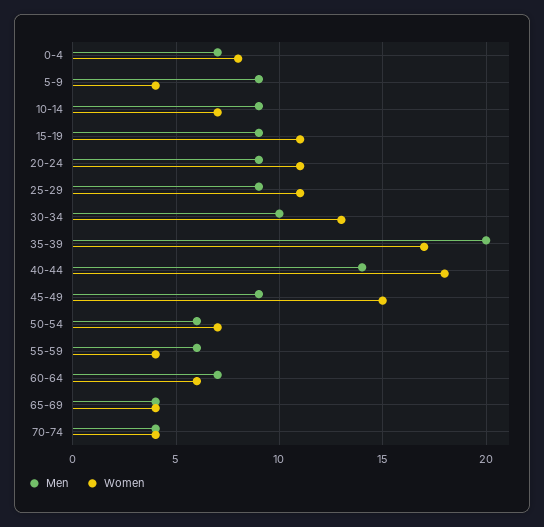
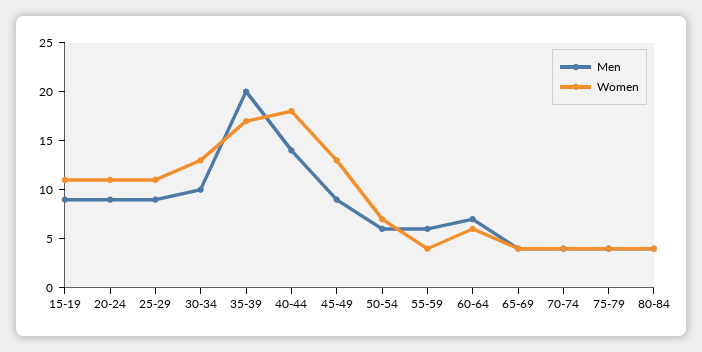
Men, 0-4: 7 -> none
Women, 0-4: 8 -> none
Men, 5-9: 9 -> none
Women, 5-9: 4 -> none
Men, 10-14: 9 -> none
Women, 10-14: 7 -> none
Women, 45-49: 15 -> 13
Men, 75-79: none -> 4
Women, 75-79: none -> 4
Men, 80-84: none -> 4
Women, 80-84: none -> 4

